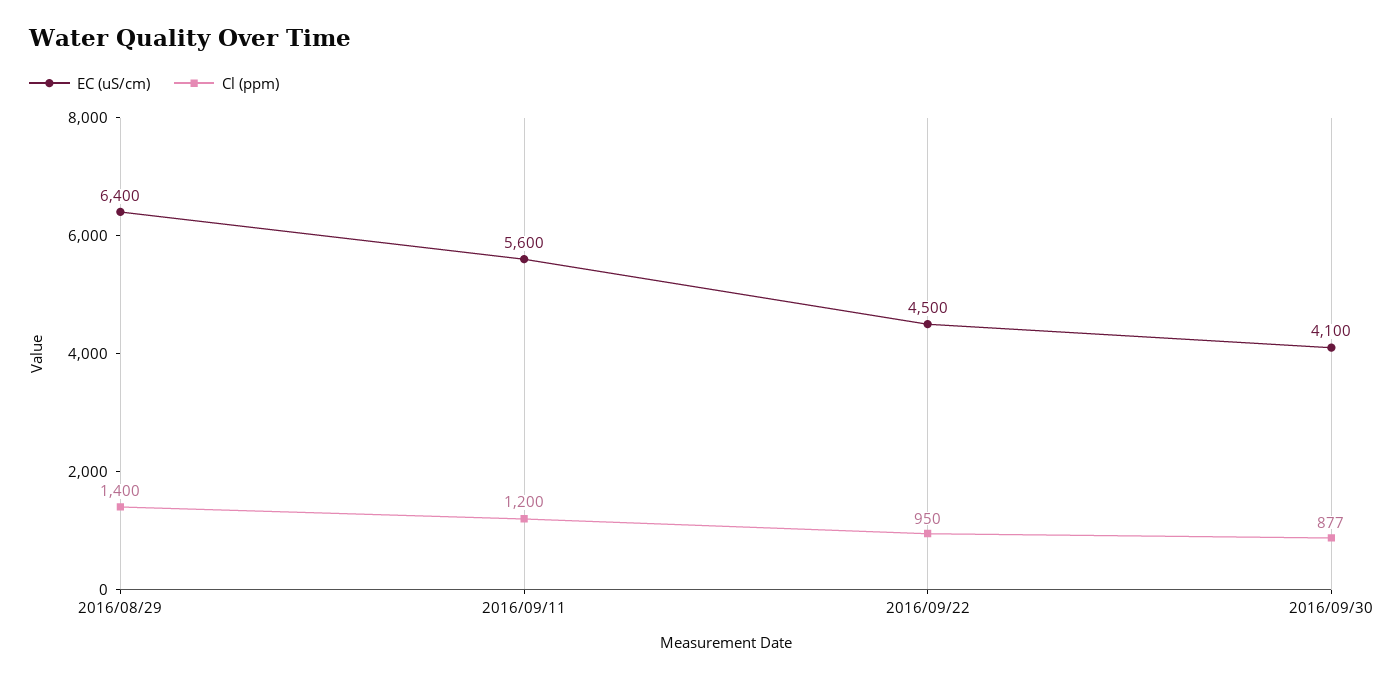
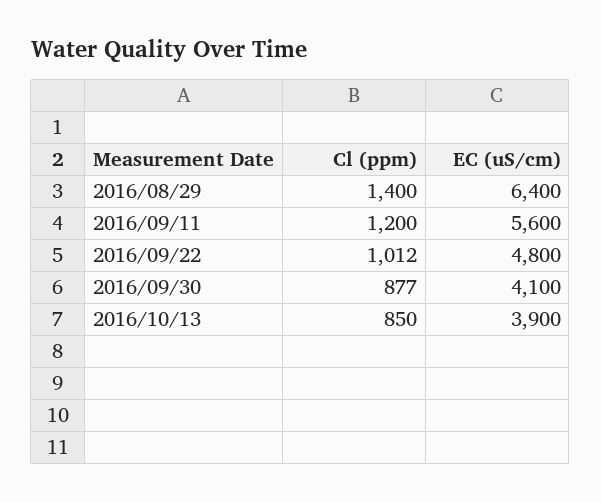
EC (uS/cm), 2016/09/22: 4500 -> 4800
Cl (ppm), 2016/09/22: 950 -> 1012
Cl (ppm), 2016/10/13: none -> 850
EC (uS/cm), 2016/10/13: none -> 3900

